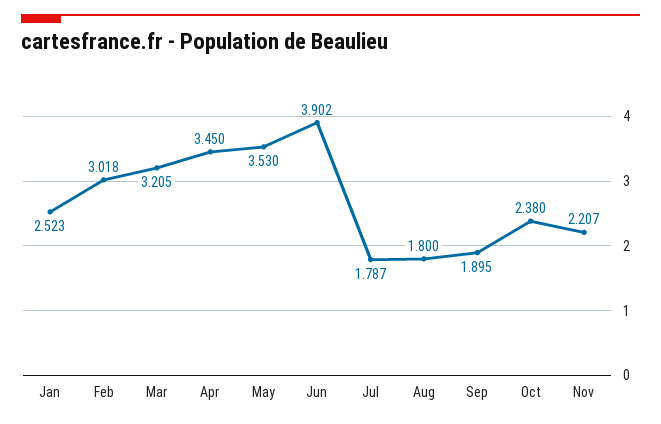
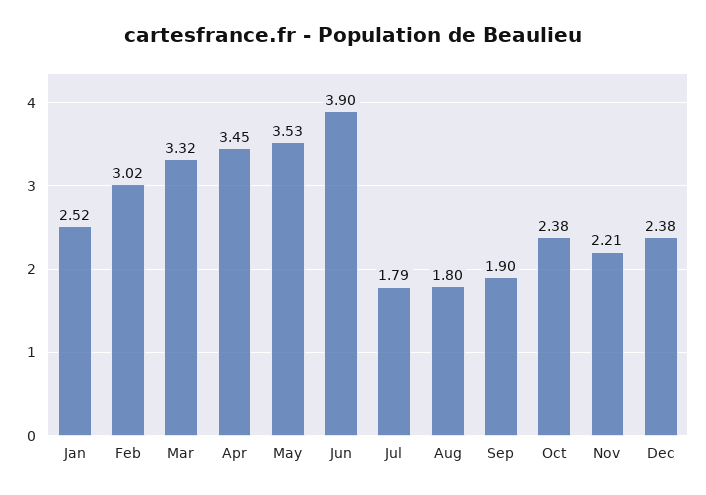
Mar: 3.205 -> 3.32
Dec: none -> 2.38

